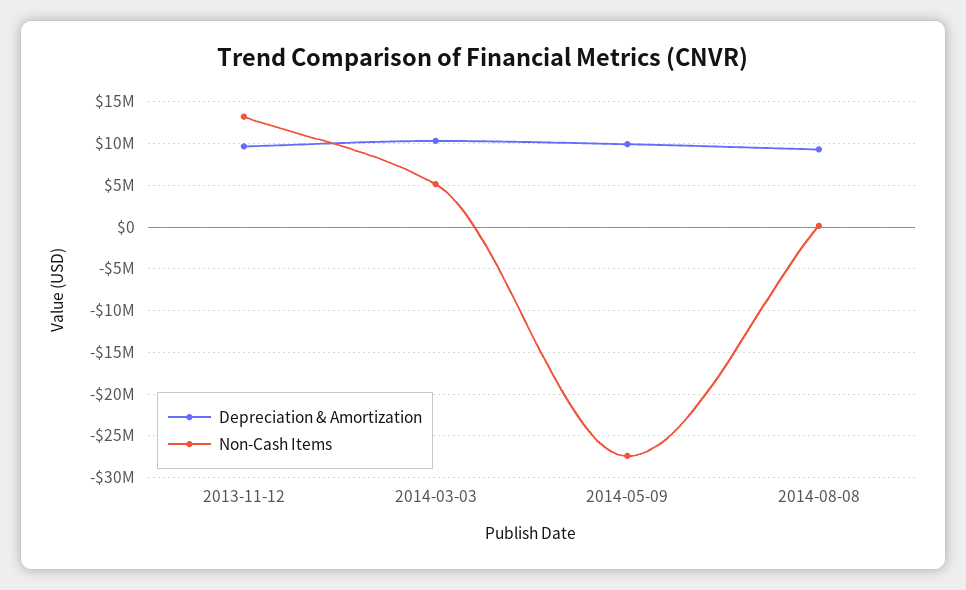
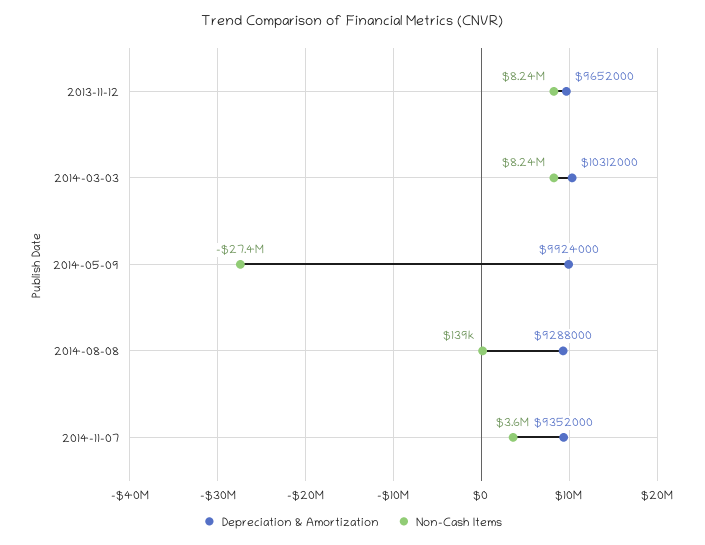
Non-Cash Items, 2013-11-12: 13000000 -> 8240000
Non-Cash Items, 2014-03-03: 5000000 -> 8240000
Depreciation & Amortization, 2014-11-07: none -> 9352000
Non-Cash Items, 2014-11-07: none -> 3600000

